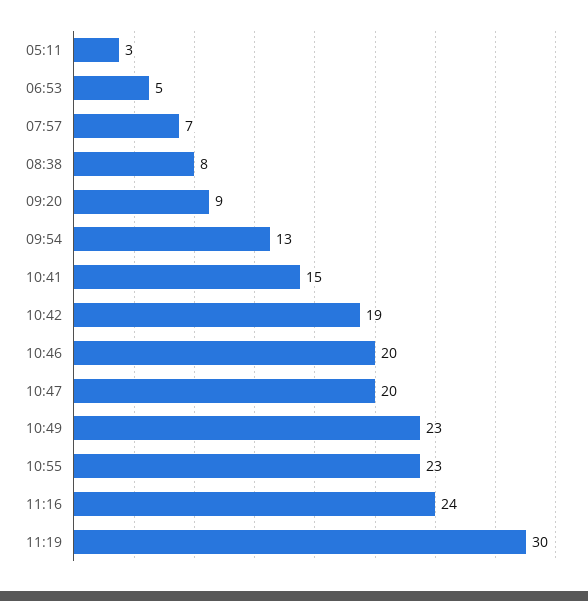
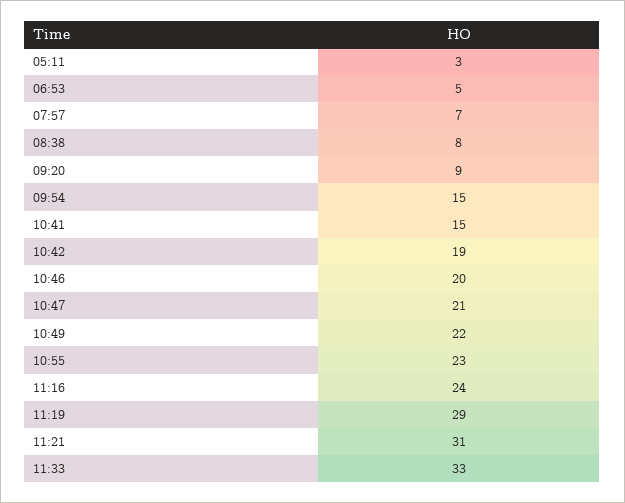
09:54: 13 -> 15
10:47: 20 -> 21
10:49: 23 -> 22
11:19: 30 -> 29
11:21: none -> 31
11:33: none -> 33

